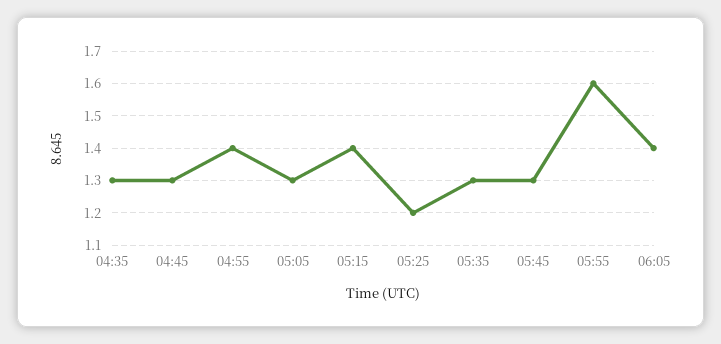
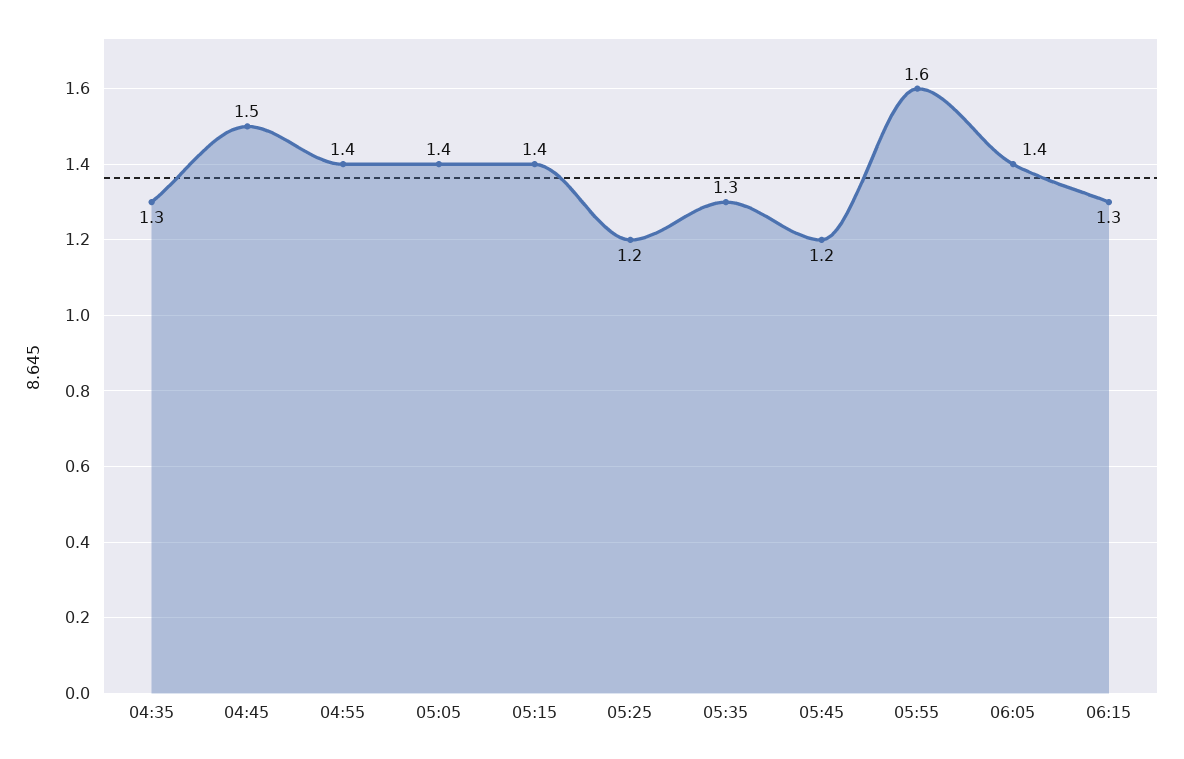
04:45: 1.3 -> 1.5
05:05: 1.3 -> 1.4
05:45: 1.3 -> 1.2
06:15: none -> 1.3

